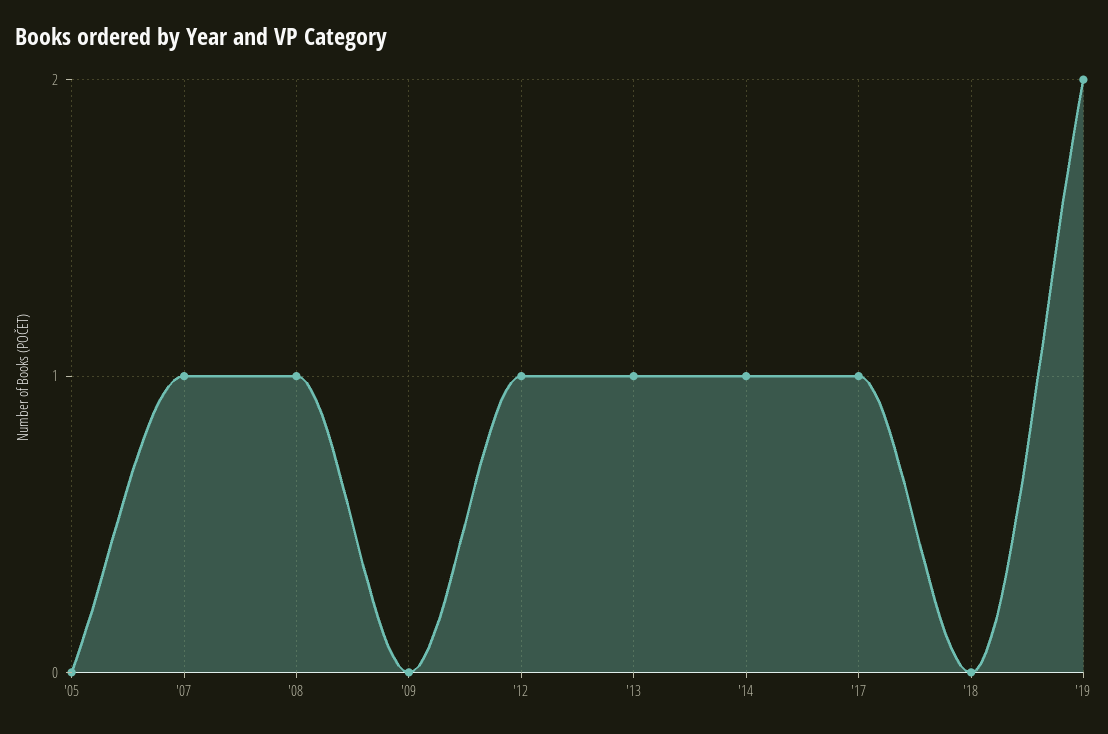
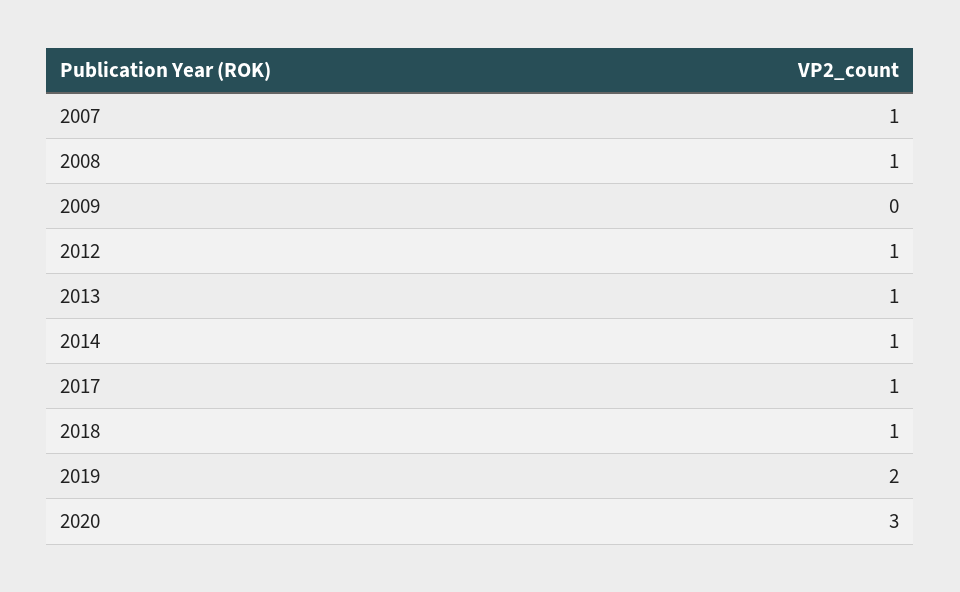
'05: 0 -> none
'18: 0 -> 1
2020: none -> 3

